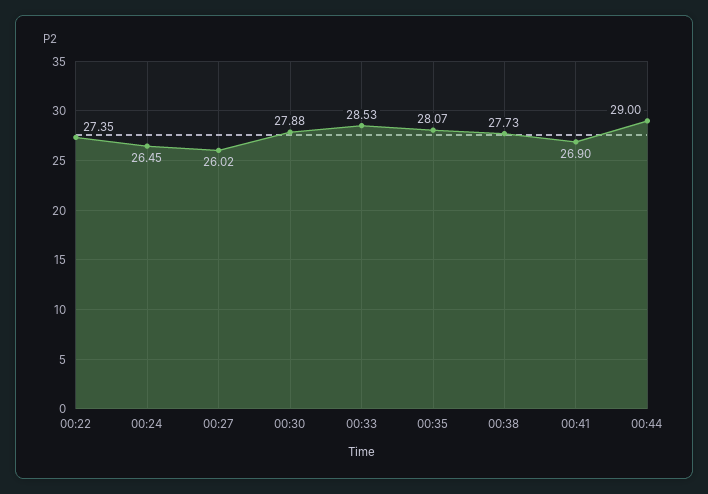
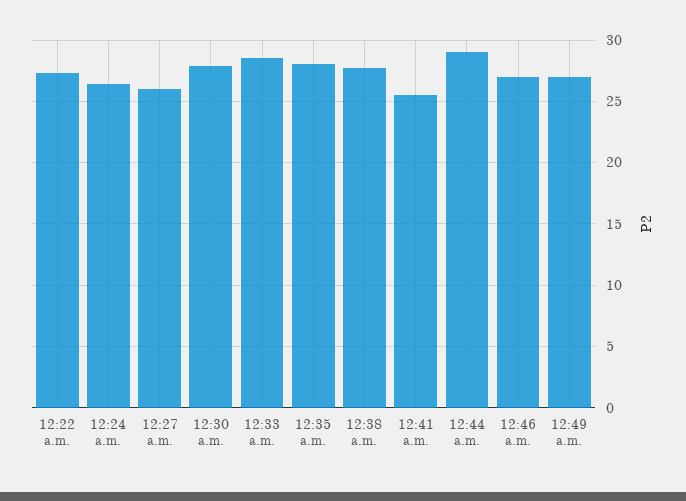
00:41: 26.9 -> 25.5
12:46 a.m.: none -> 27
12:49 a.m.: none -> 27

